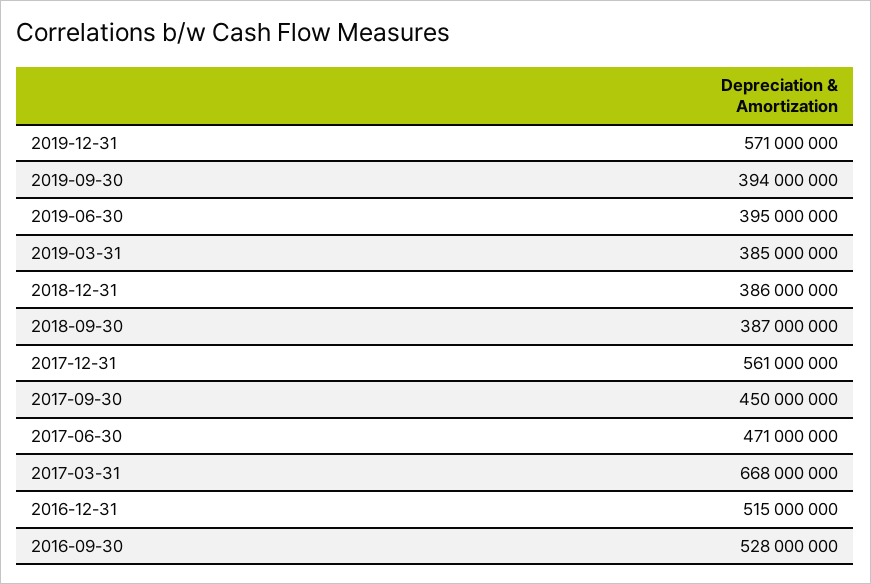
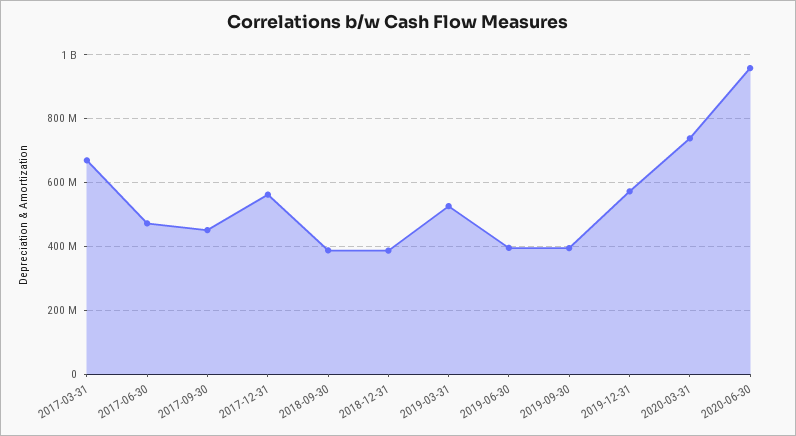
2019-03-31: 385000000 -> 520000000
2016-12-31: 515000000 -> none
2016-09-30: 528000000 -> none
2020-03-31: none -> 740000000
2020-06-30: none -> 960000000

